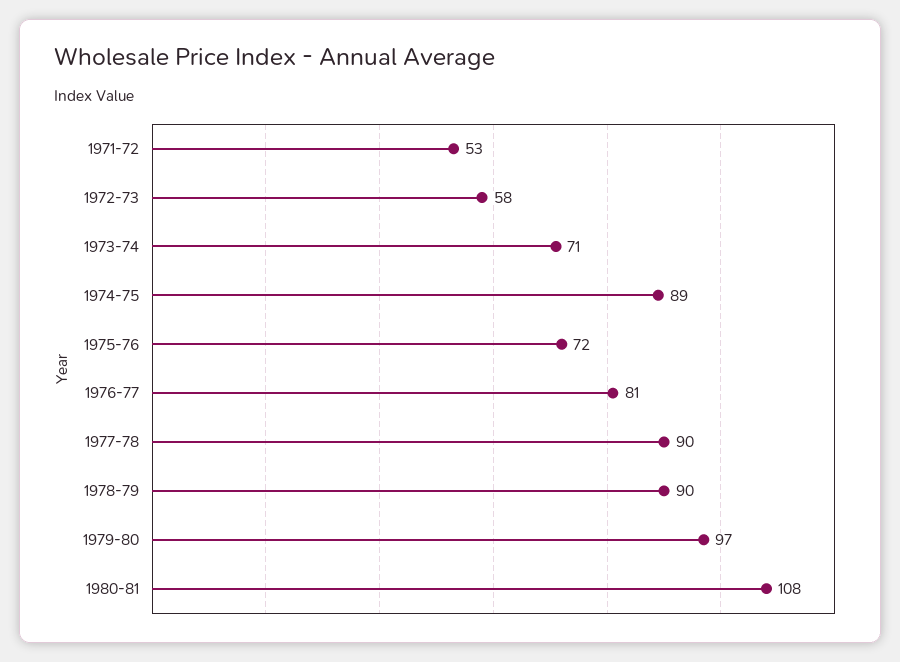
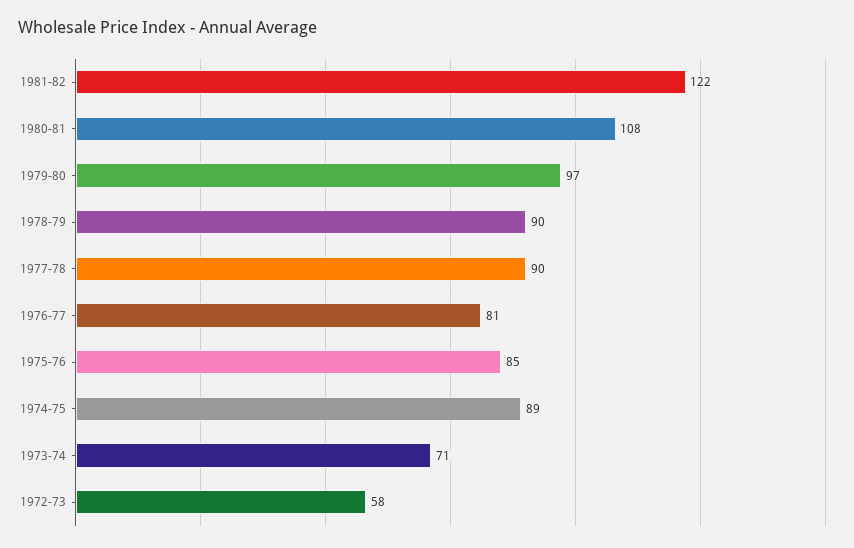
1971-72: 53 -> none
1975-76: 72 -> 85
1981-82: none -> 122

